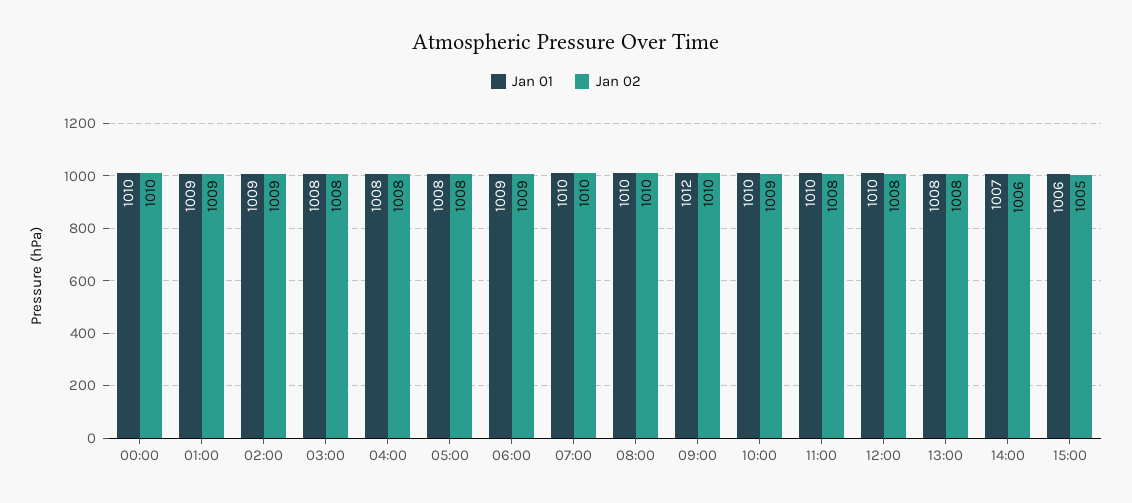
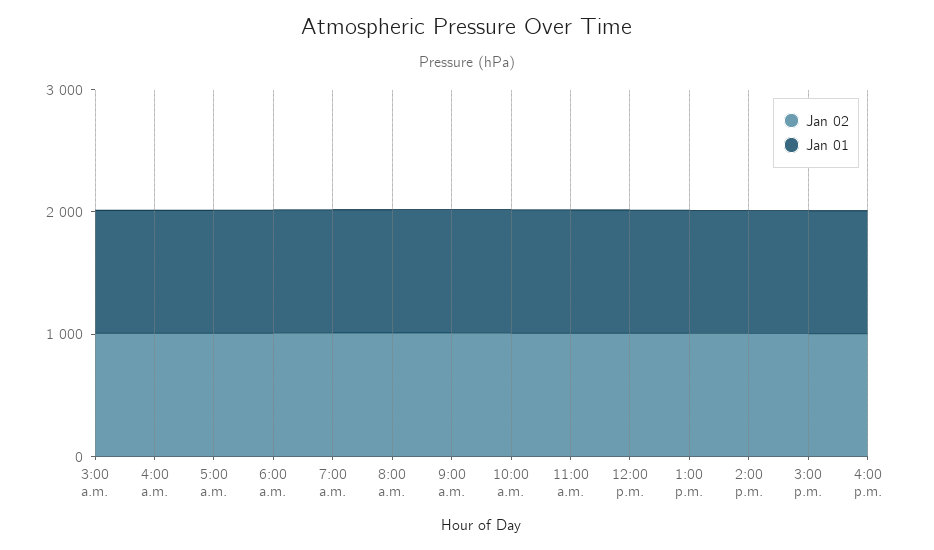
Jan 01, 00:00: 1010 -> none
Jan 02, 00:00: 1010 -> none
Jan 01, 01:00: 1009 -> none
Jan 02, 01:00: 1009 -> none
Jan 01, 02:00: 1009 -> none
Jan 02, 02:00: 1009 -> none
Jan 02, 4:00 p.m.: none -> 1000
Jan 01, 4:00 p.m.: none -> 1000

